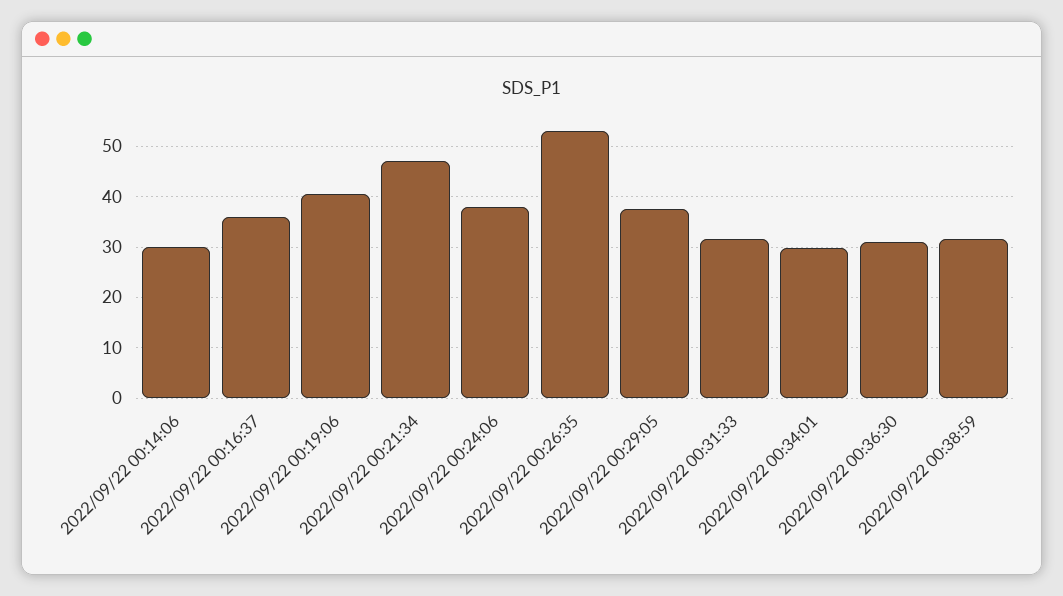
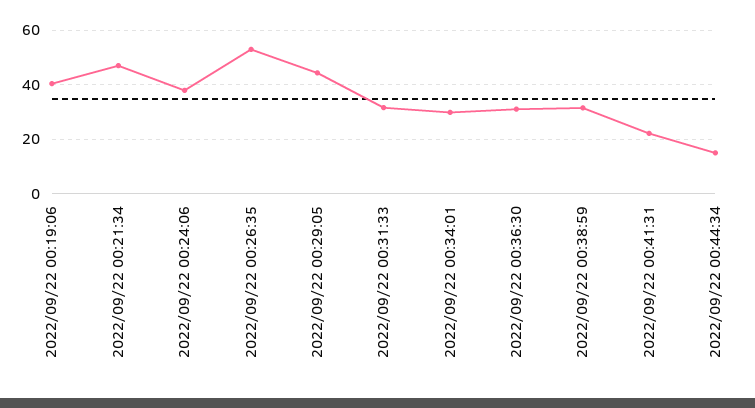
2022/09/22 00:14:06: 30 -> none
2022/09/22 00:16:37: 36 -> none
2022/09/22 00:29:05: 38 -> 45
2022/09/22 00:41:31: none -> 22.5
2022/09/22 00:44:34: none -> 15

